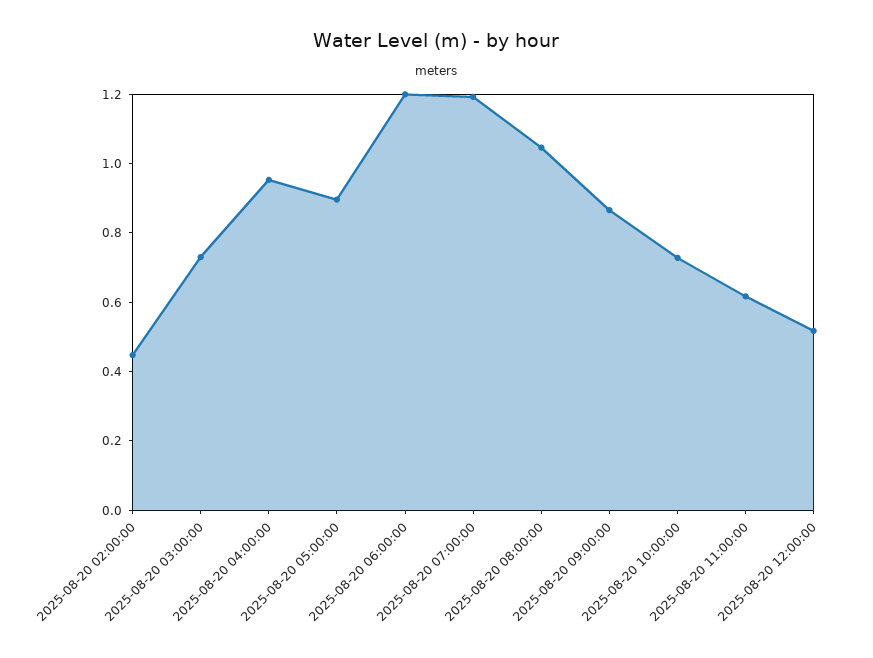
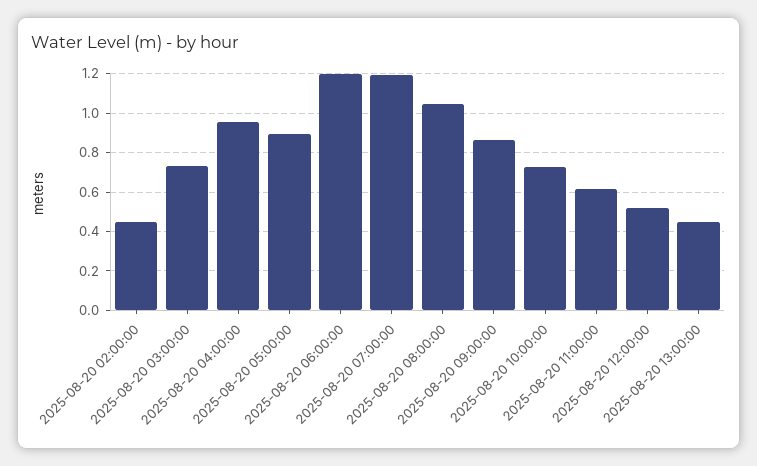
2025-08-20 13:00:00: none -> 0.45

